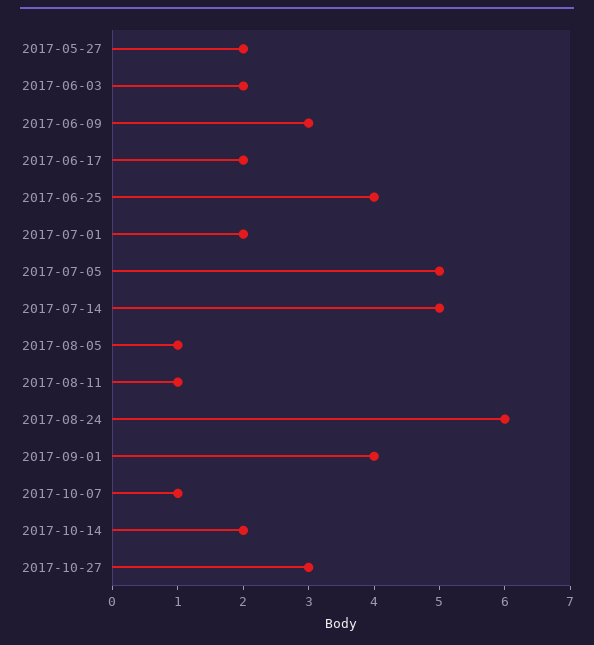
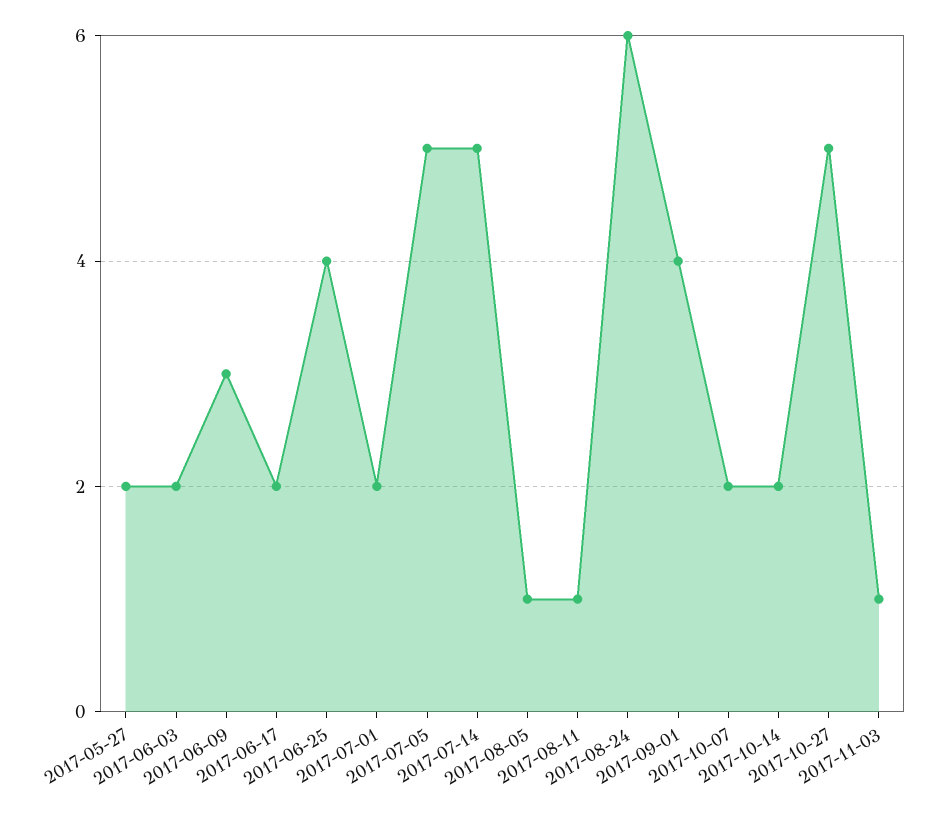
2017-10-07: 1 -> 2
2017-10-27: 3 -> 5
2017-11-03: none -> 1

